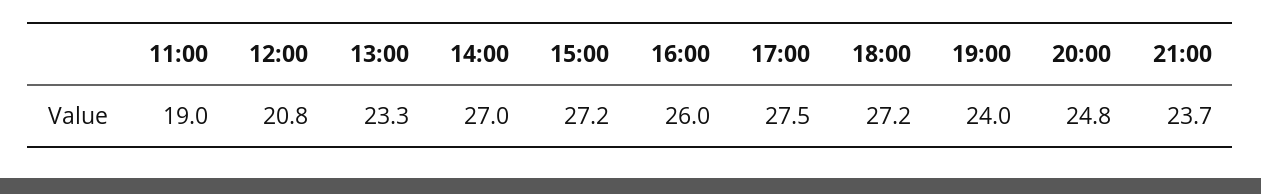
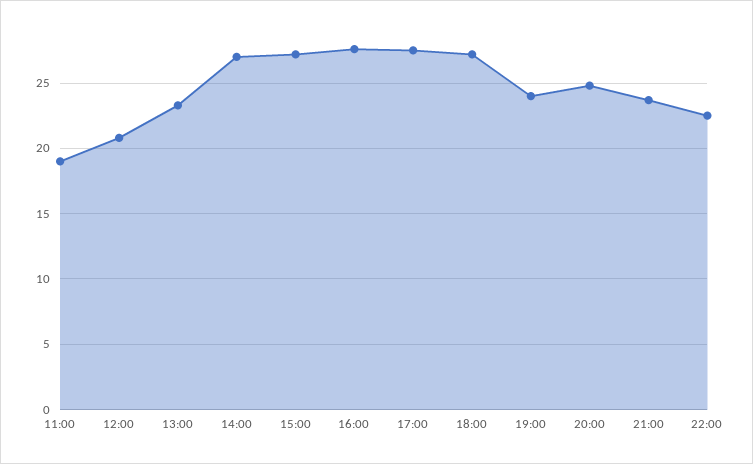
16:00: 26 -> 27.5
22:00: none -> 22.5

